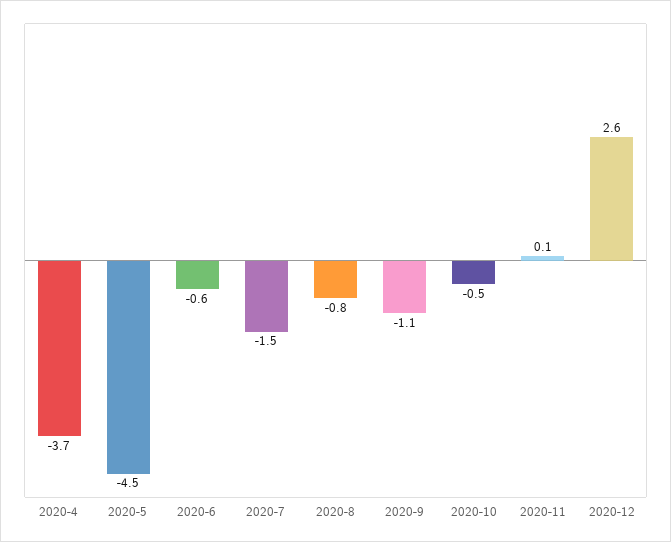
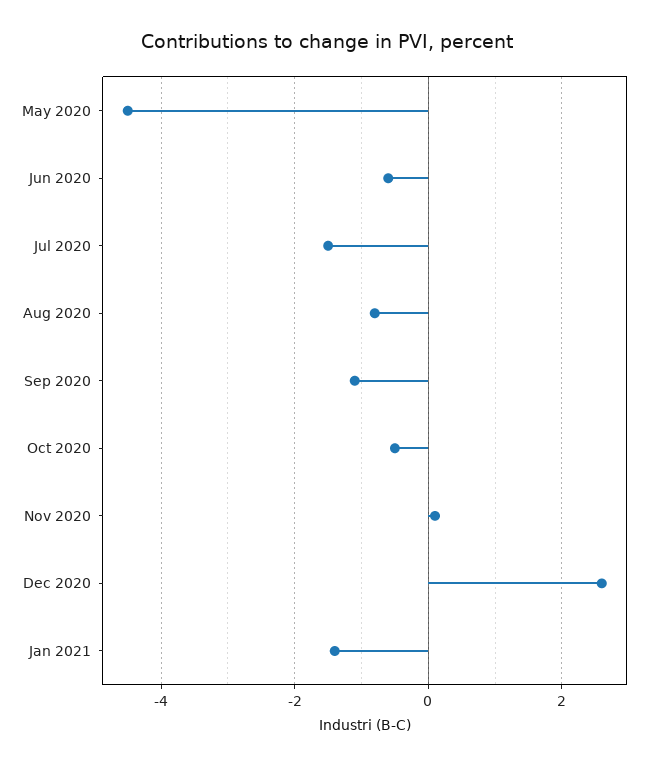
2020-4: -3.7 -> none
Jan 2021: none -> -1.5

